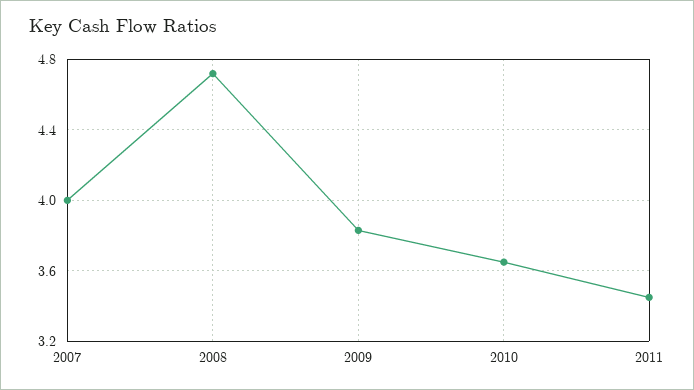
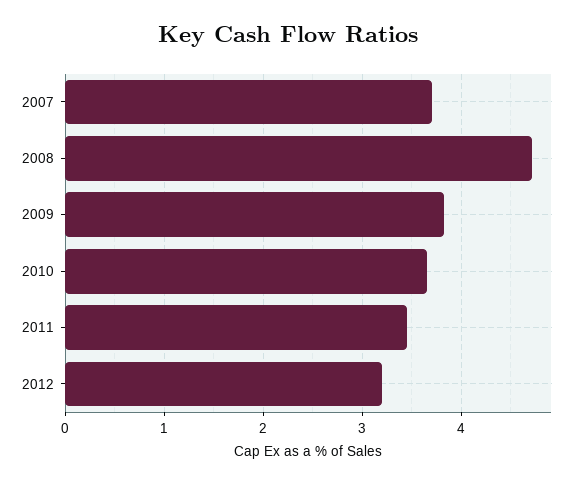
2007: 4 -> 3.7
2012: none -> 3.2

